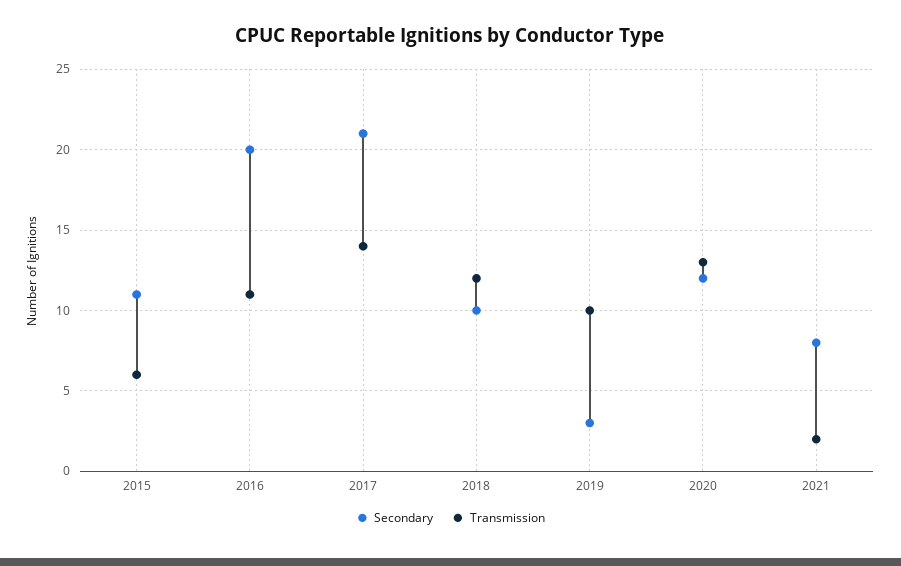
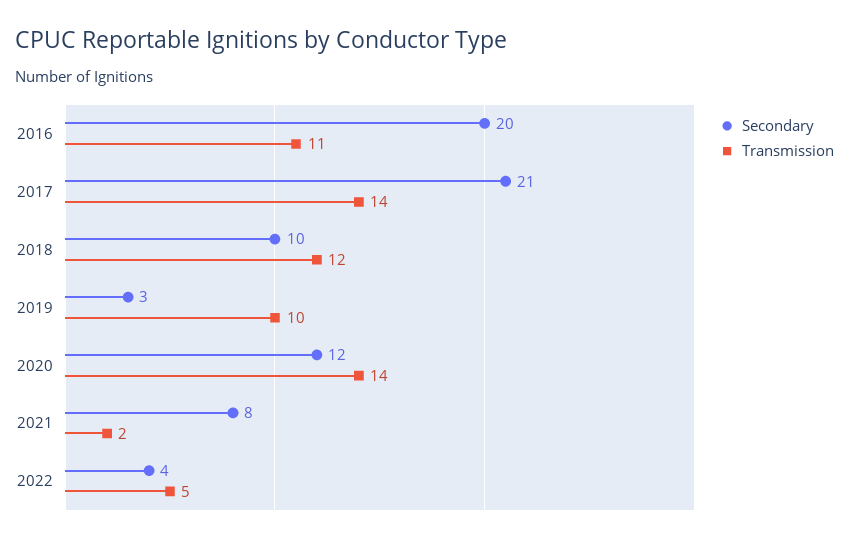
Secondary, 2015: 11 -> none
Transmission, 2015: 6 -> none
Transmission, 2020: 13 -> 14
Secondary, 2022: none -> 4
Transmission, 2022: none -> 5

